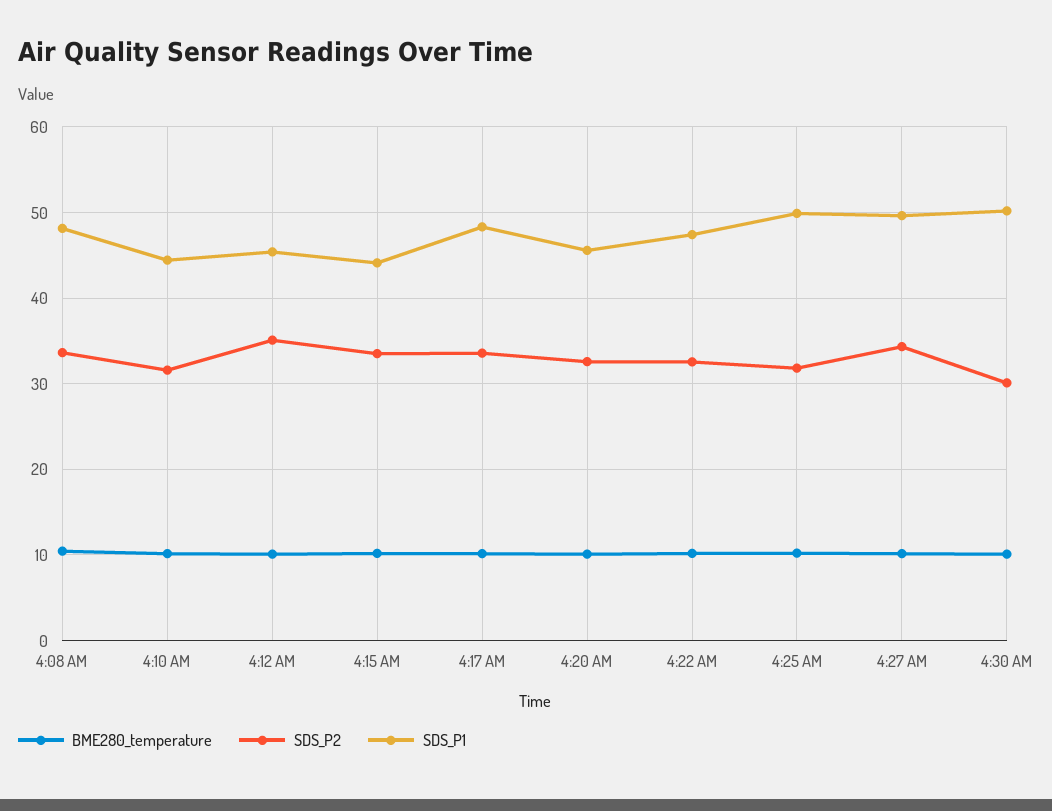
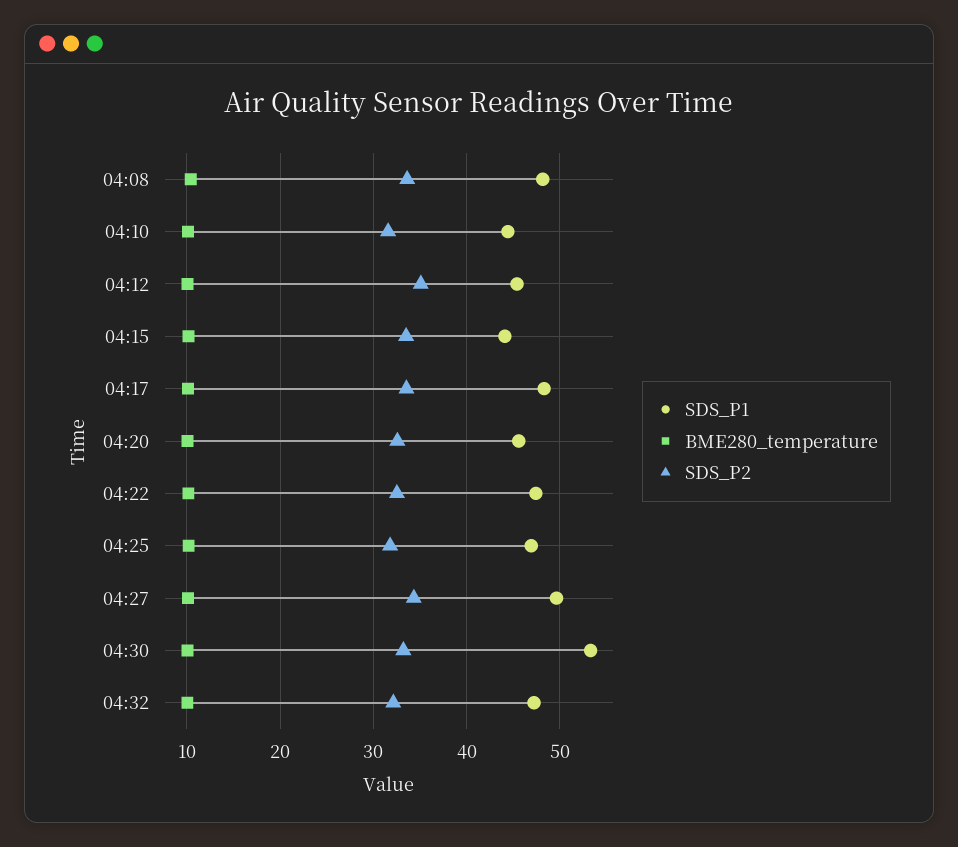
SDS_P1, 4:25 AM: 50 -> 47
SDS_P2, 4:30 AM: 30 -> 33
SDS_P1, 4:30 AM: 50 -> 53
SDS_P1, 04:32: none -> 47
BME280_temperature, 04:32: none -> 10
SDS_P2, 04:32: none -> 32

